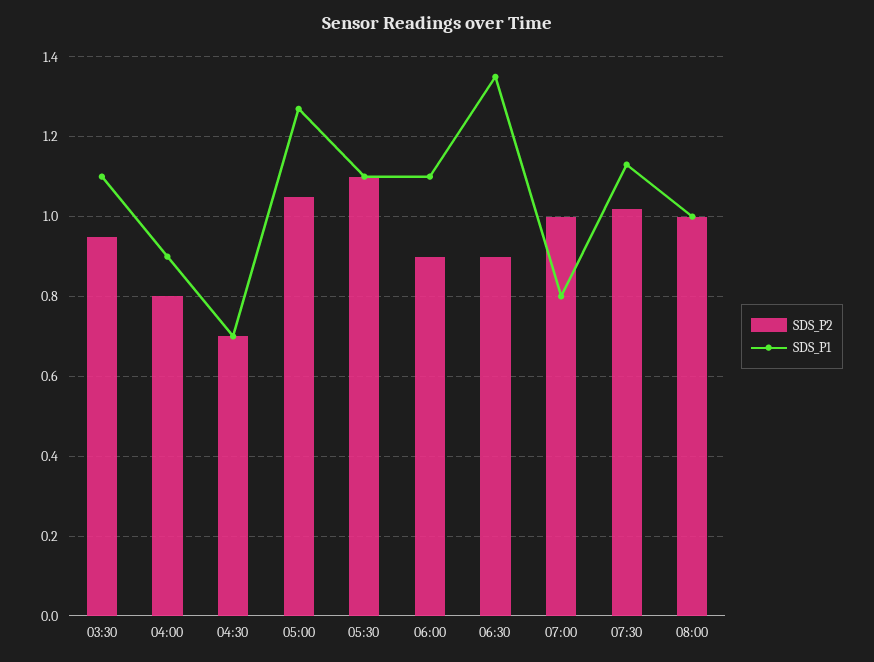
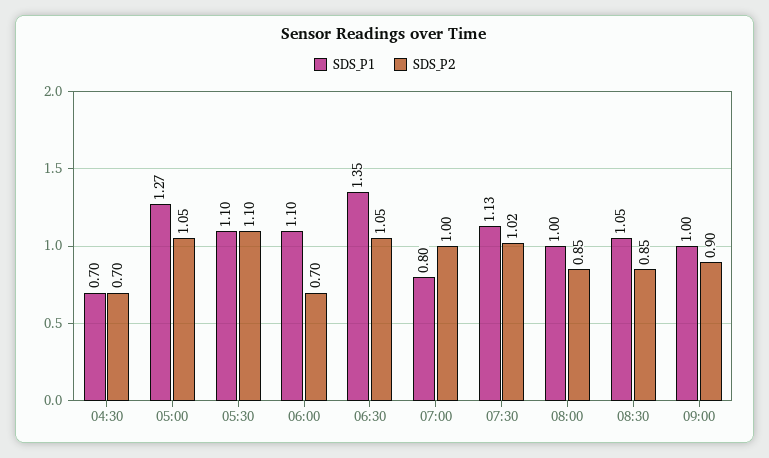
SDS_P2, 03:30: 0.95 -> none
SDS_P1, 03:30: 1.1 -> none
SDS_P2, 04:00: 0.8 -> none
SDS_P1, 04:00: 0.9 -> none
SDS_P2, 06:00: 0.9 -> 0.7
SDS_P2, 06:30: 0.9 -> 1.05
SDS_P2, 08:00: 1 -> 0.85
SDS_P1, 08:30: none -> 1.05
SDS_P2, 08:30: none -> 0.85
SDS_P1, 09:00: none -> 1
SDS_P2, 09:00: none -> 0.9

